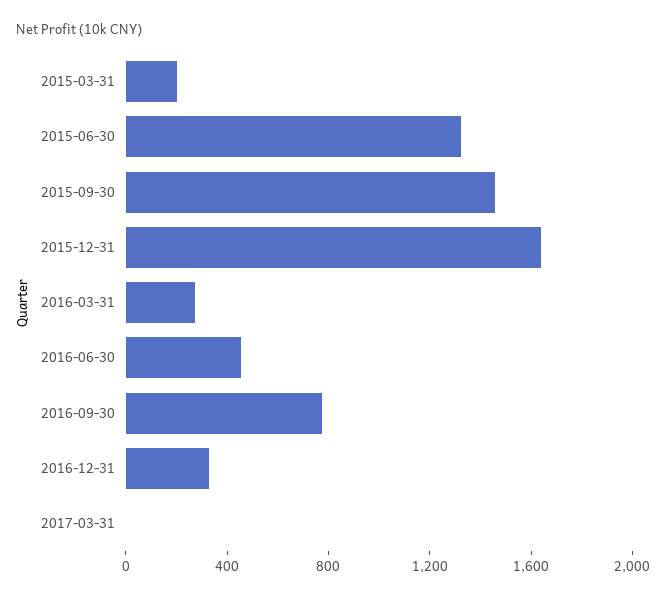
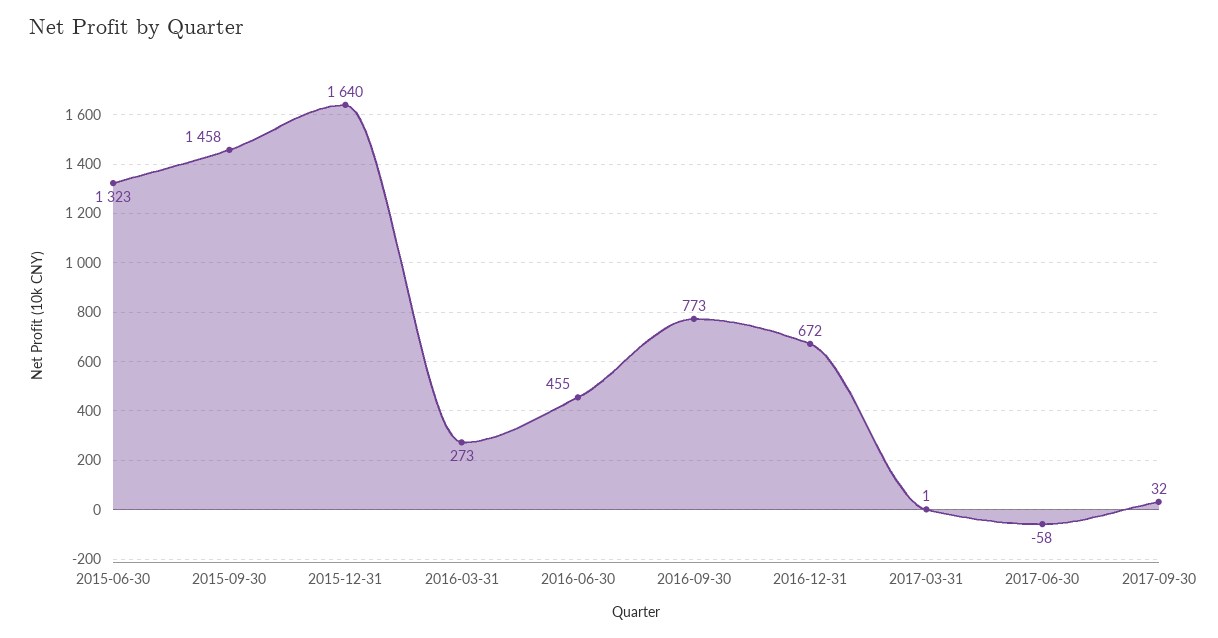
2015-03-31: 200 -> none
2016-12-31: 300 -> 672
2017-06-30: none -> -58
2017-09-30: none -> 32

